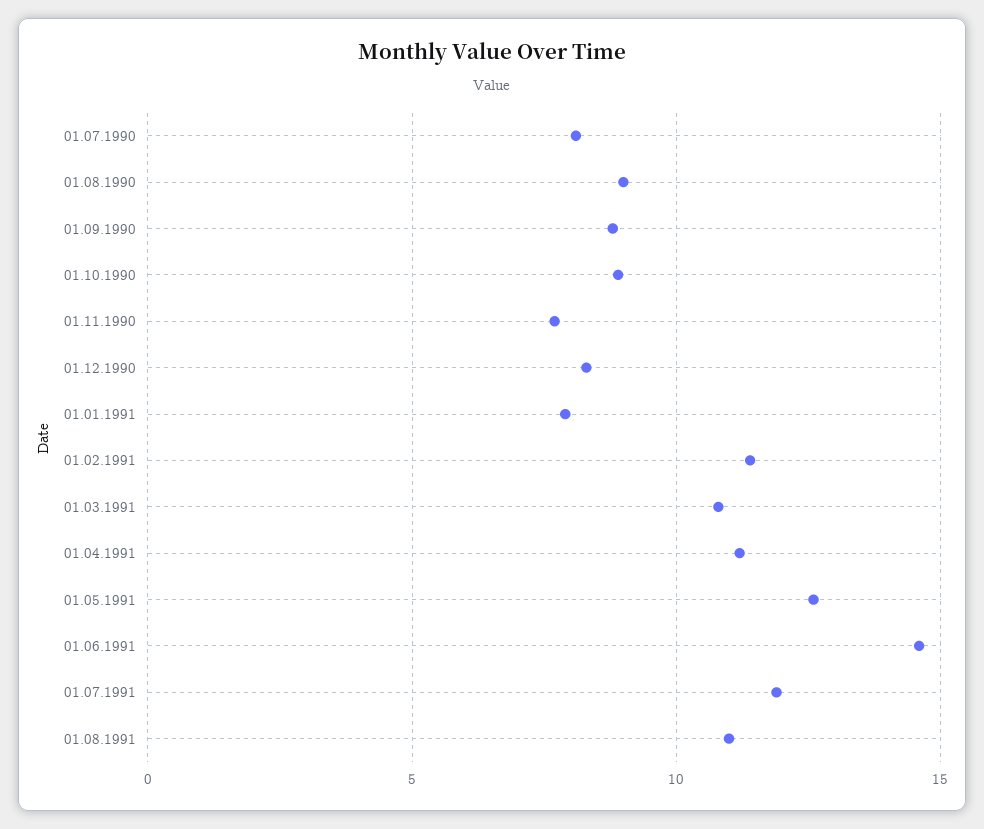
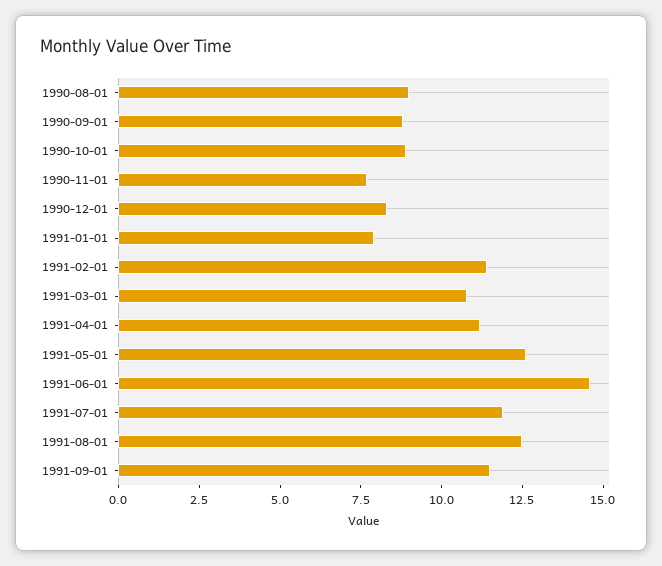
01.07.1990: 8 -> none
01.08.1991: 11 -> 12.5
1991-09-01: none -> 11.5

